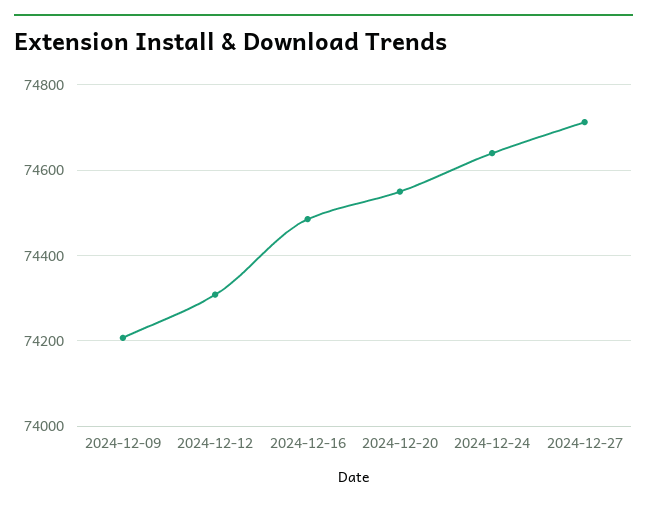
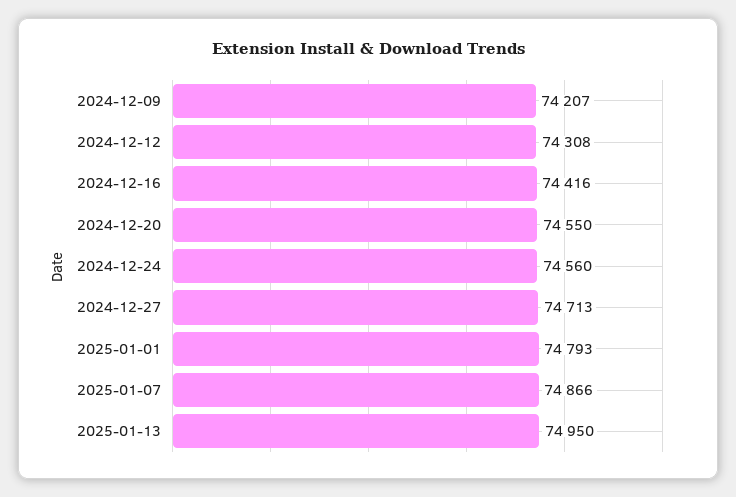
2024-12-16: 74480 -> 74416
2024-12-24: 74640 -> 74560
2025-01-01: none -> 74793
2025-01-07: none -> 74866
2025-01-13: none -> 74950

